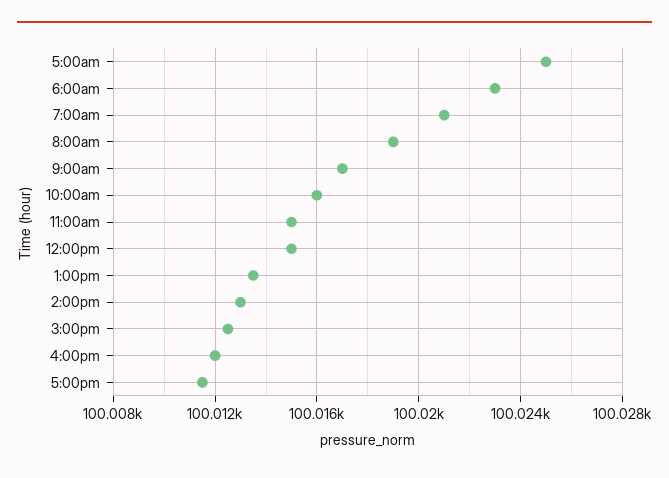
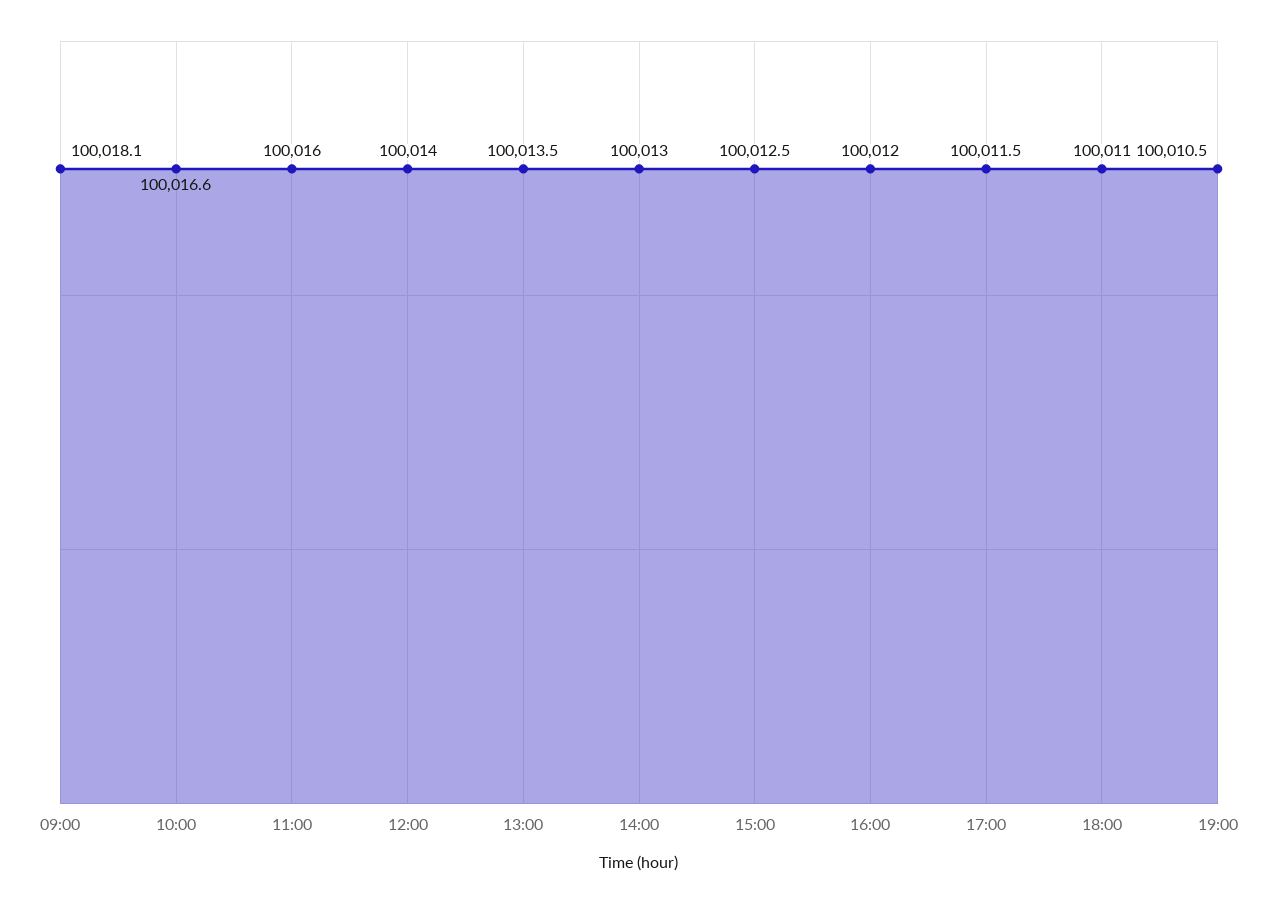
5:00am: 100025 -> none
6:00am: 100023 -> none
7:00am: 100021 -> none
8:00am: 100019 -> none
9:00am: 100017 -> 100018.1
10:00am: 100016 -> 100016.6
11:00am: 100015 -> 100016
12:00pm: 100015 -> 100014
18:00: none -> 100011
19:00: none -> 100010.5

